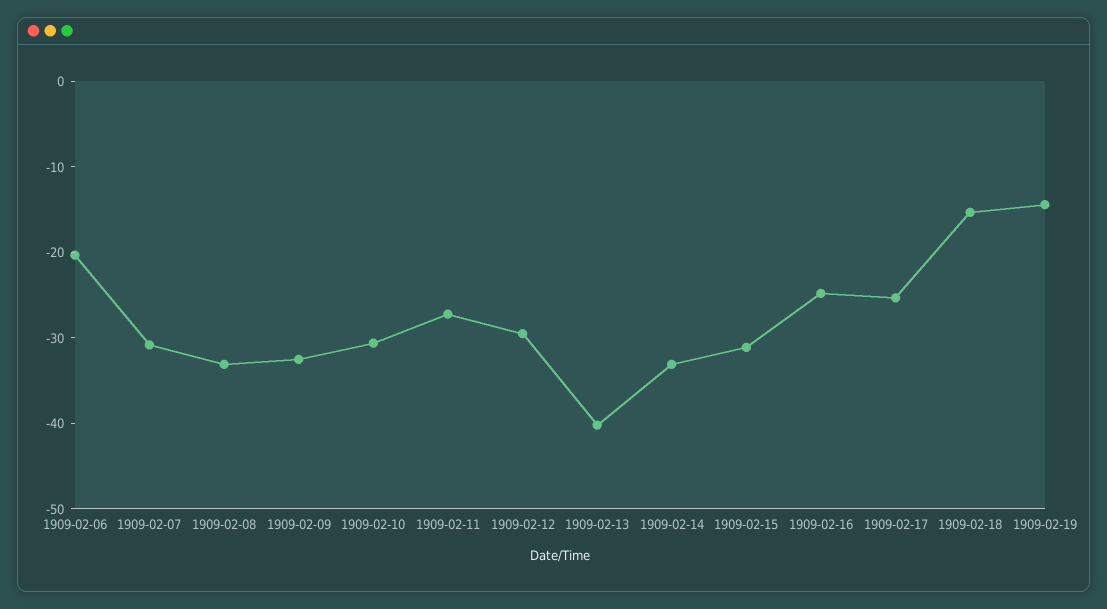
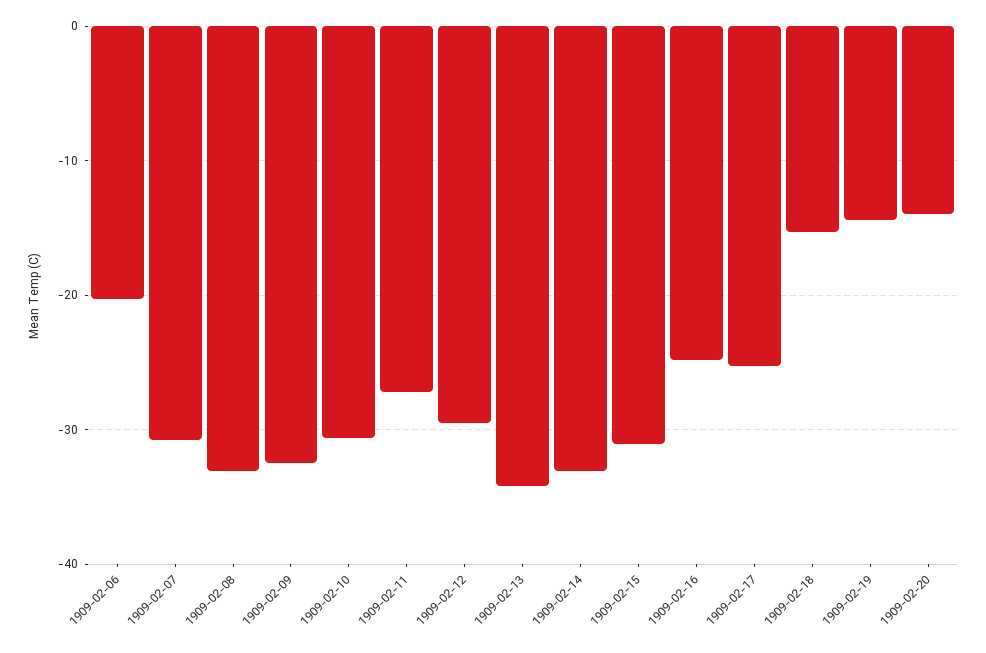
1909-02-13: -40 -> -34
1909-02-20: none -> -14

